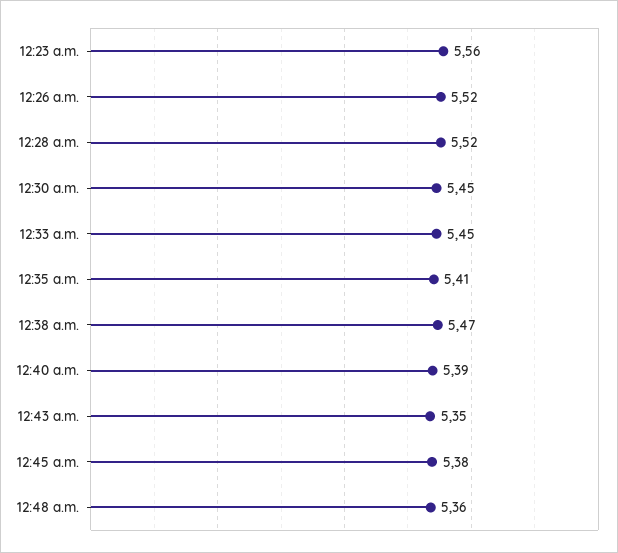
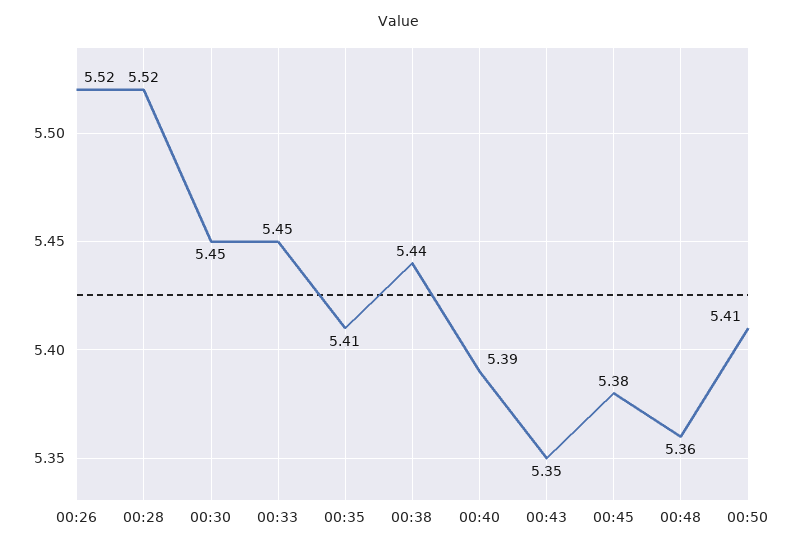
12:23 a.m.: 5.56 -> none
12:38 a.m.: 5.47 -> 5.44
00:50: none -> 5.41

